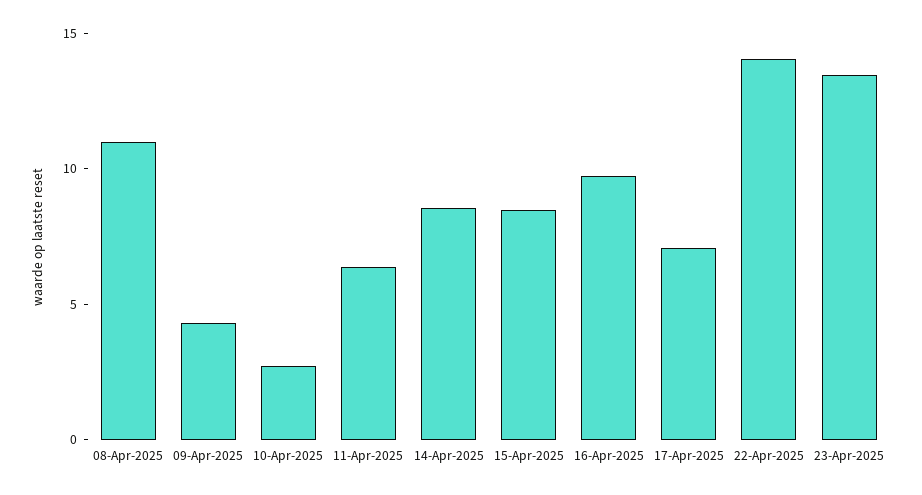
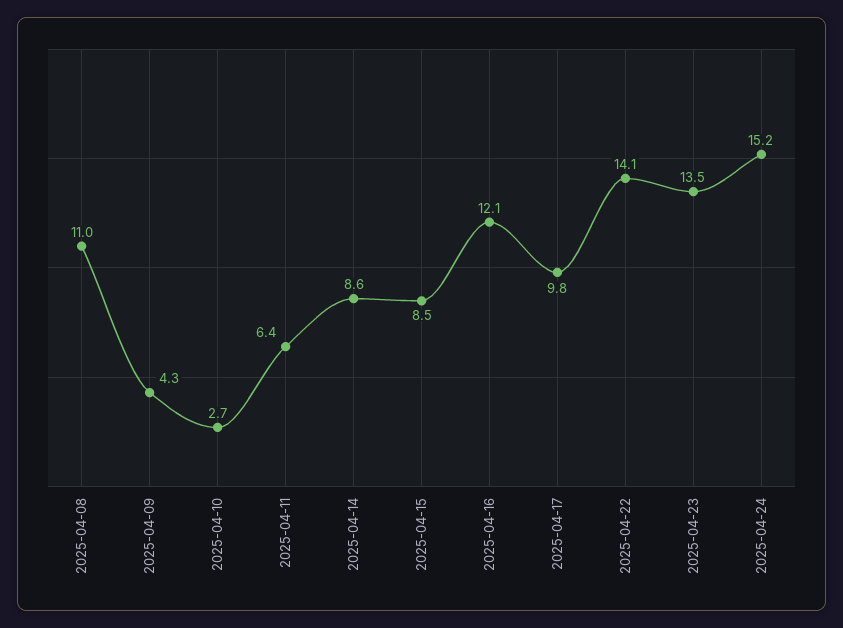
16-Apr-2025: 10 -> 12.1
17-Apr-2025: 7 -> 9.8
2025-04-24: none -> 15.2

